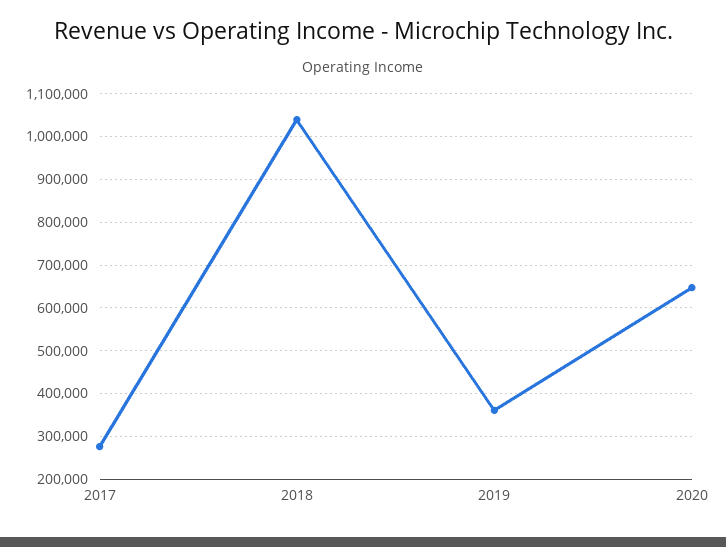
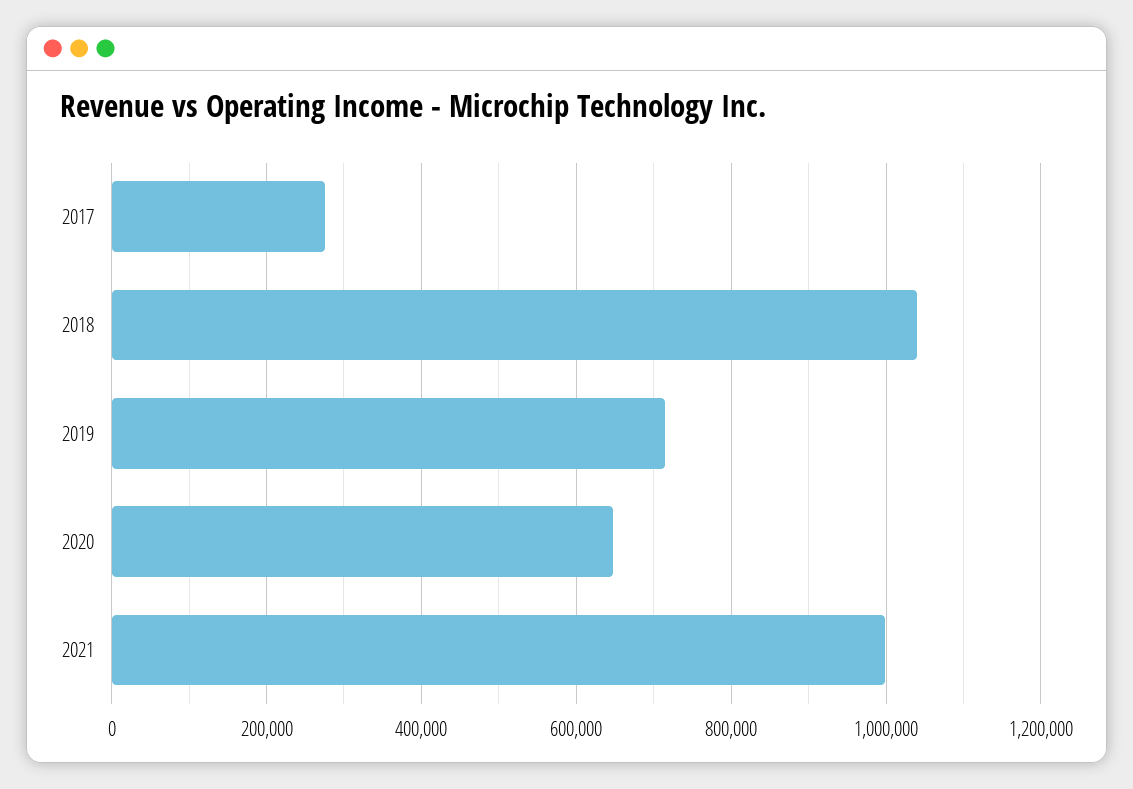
2019: 360000 -> 720000
2021: none -> 1000000

